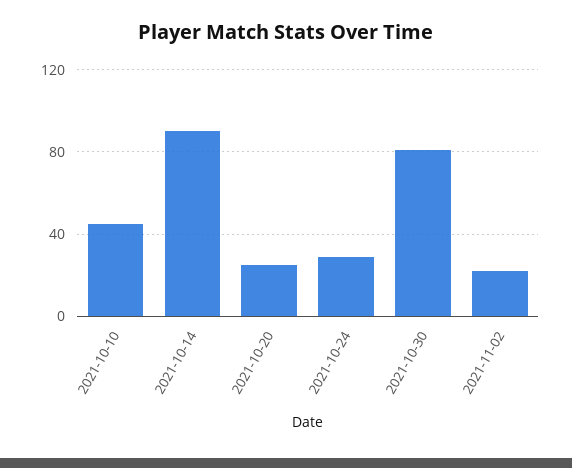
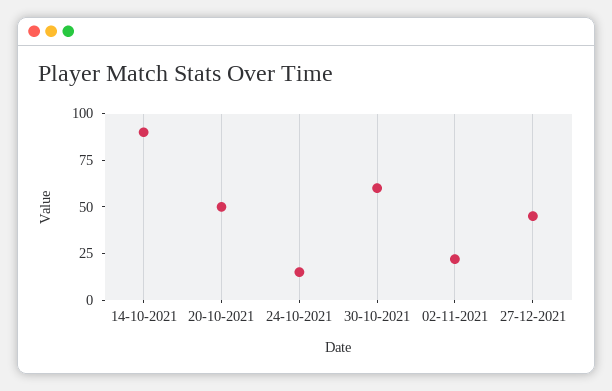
2021-10-10: 45 -> none
2021-10-20: 25 -> 50
2021-10-24: 30 -> 15
2021-10-30: 80 -> 60
27-12-2021: none -> 45

